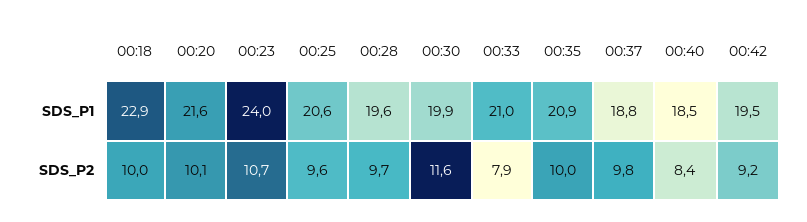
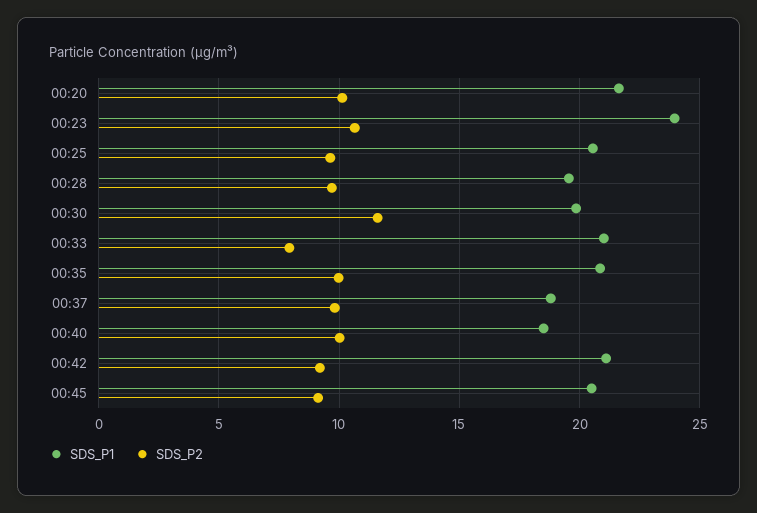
SDS_P1, 00:18: 22.9 -> none
SDS_P1, 00:42: 19.5 -> 21
SDS_P2, 00:18: 10 -> none
SDS_P2, 00:40: 8.4 -> 10
SDS_P1, 00:45: none -> 20.5
SDS_P2, 00:45: none -> 9

